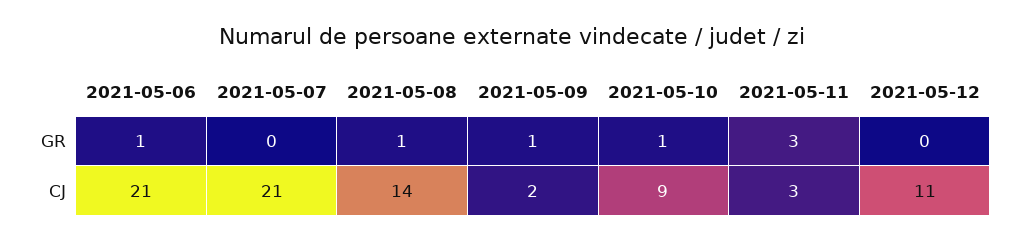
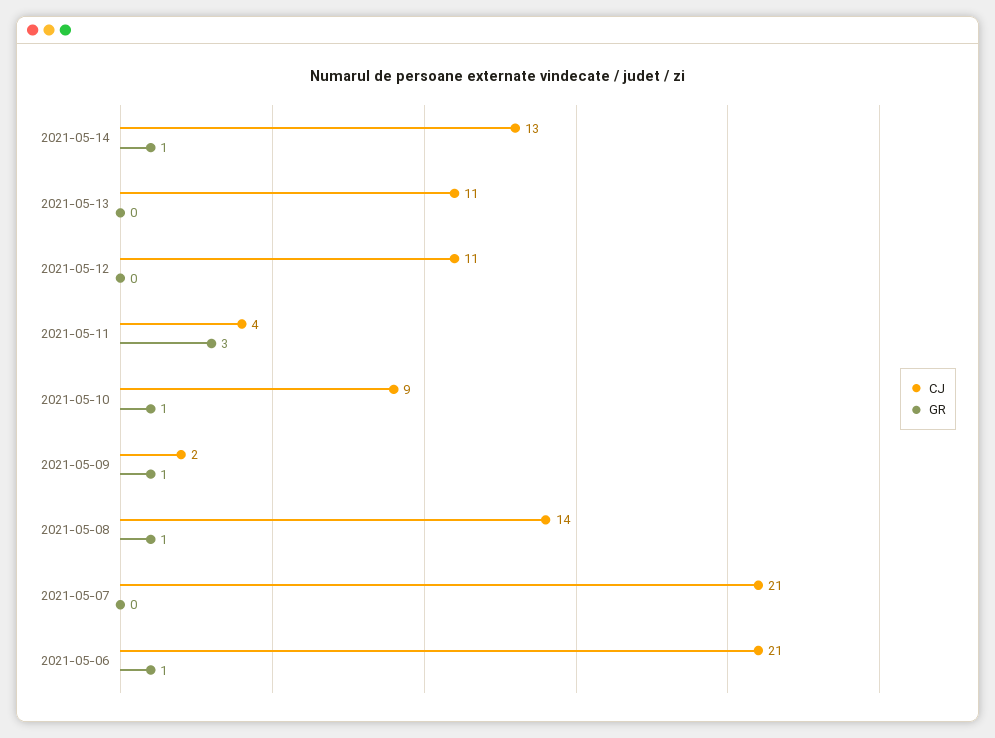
CJ, 2021-05-11: 3 -> 4
CJ, 2021-05-14: none -> 13
GR, 2021-05-14: none -> 1
CJ, 2021-05-13: none -> 11
GR, 2021-05-13: none -> 0

